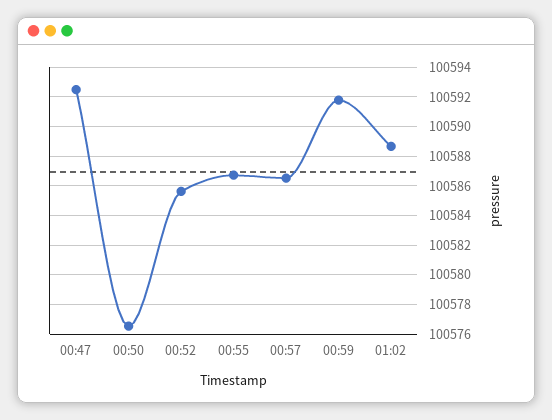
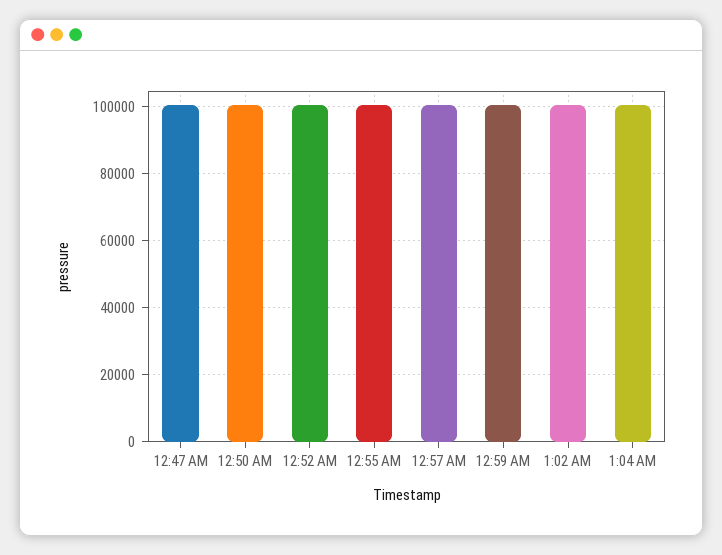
1:04 AM: none -> 100000

